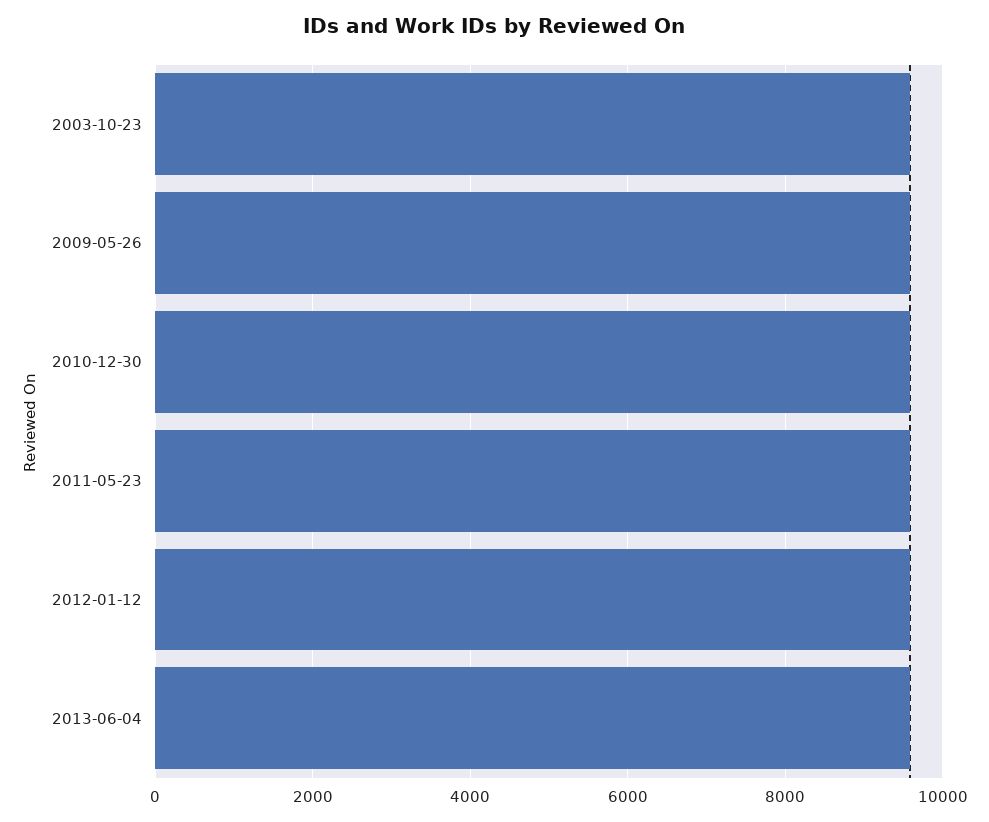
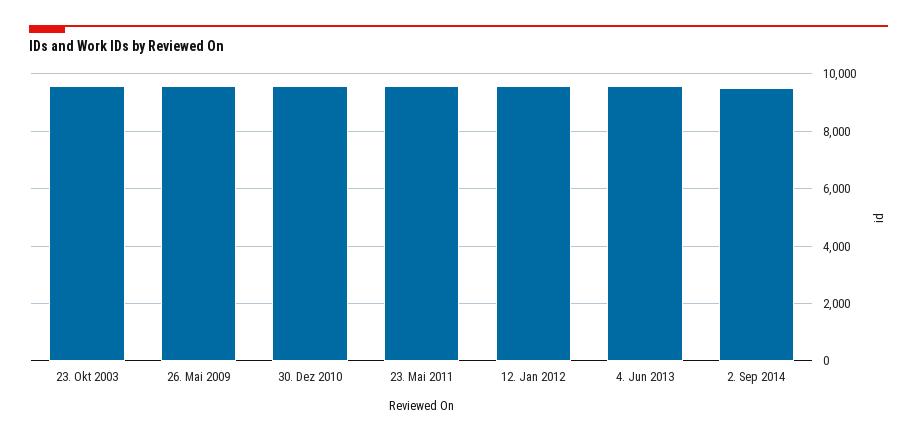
2. Sep 2014: none -> 9500

